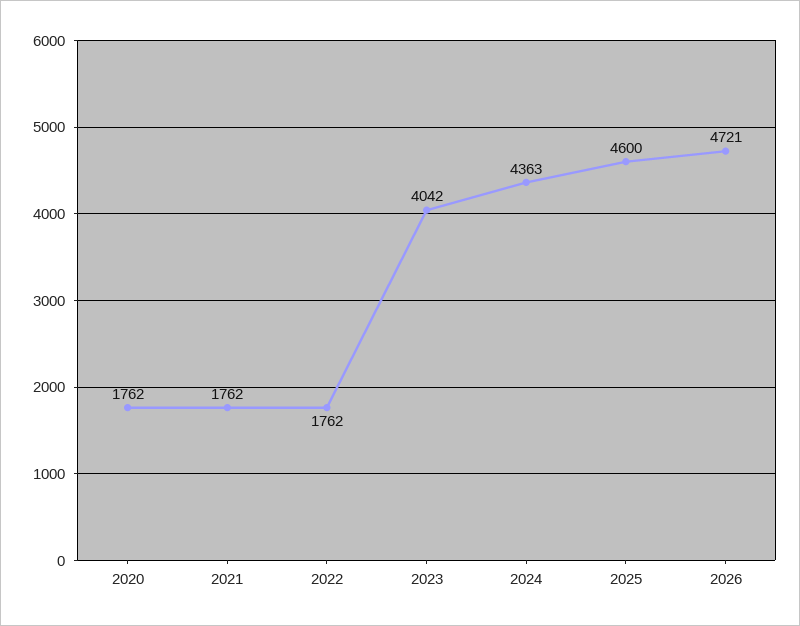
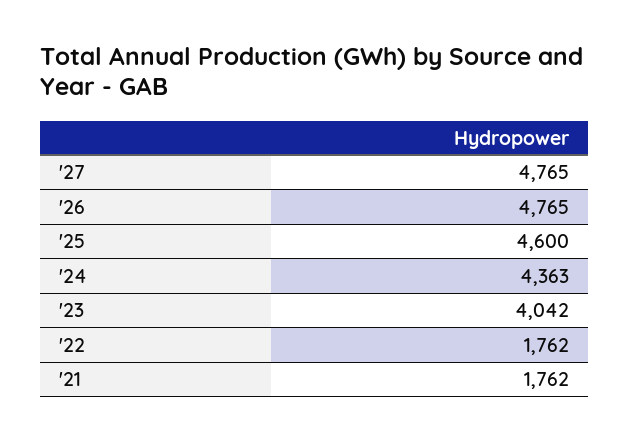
2020: 1762 -> none
2026: 4721 -> 4765
'27: none -> 4765

